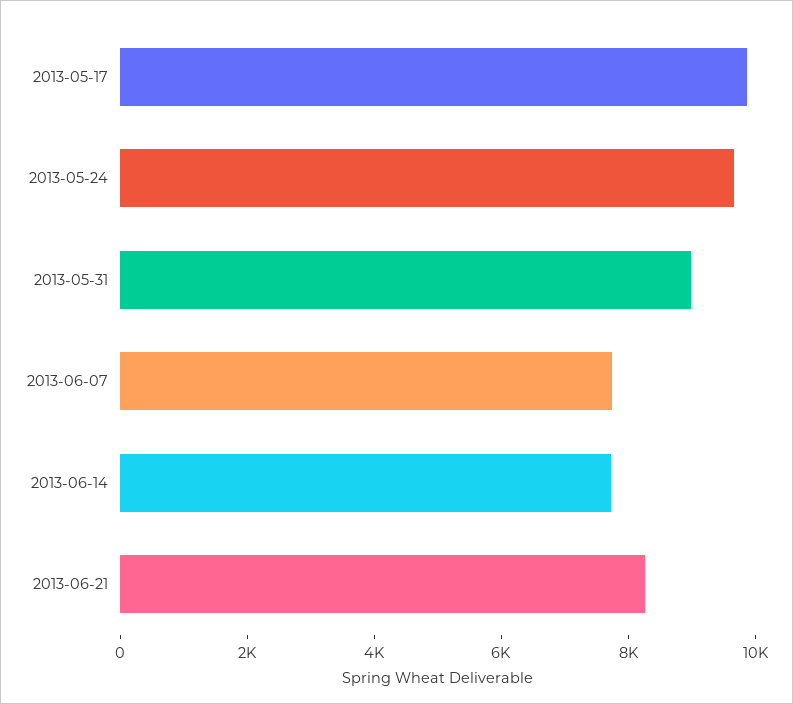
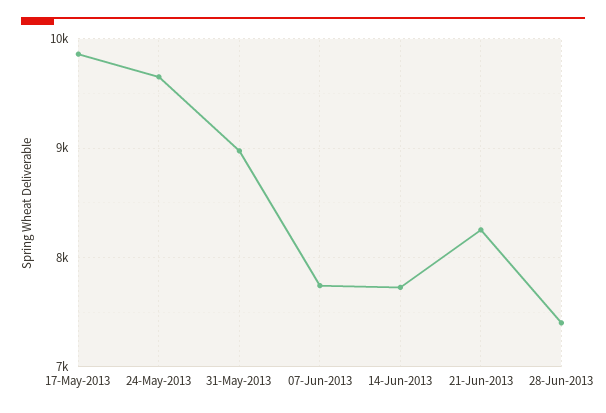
28-Jun-2013: none -> 7400

